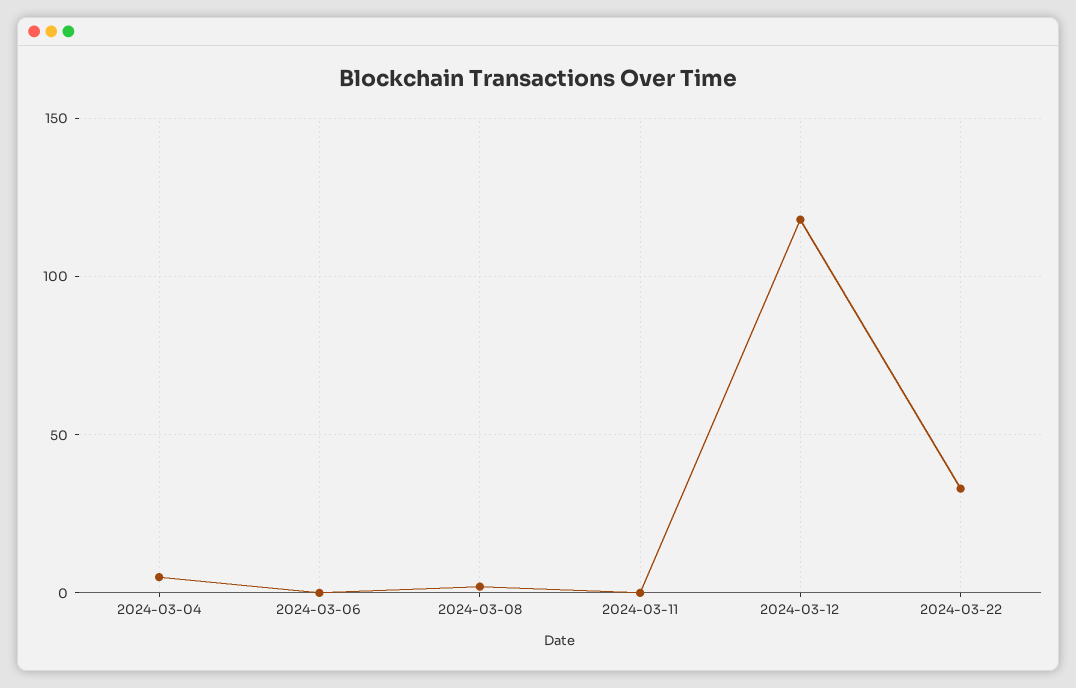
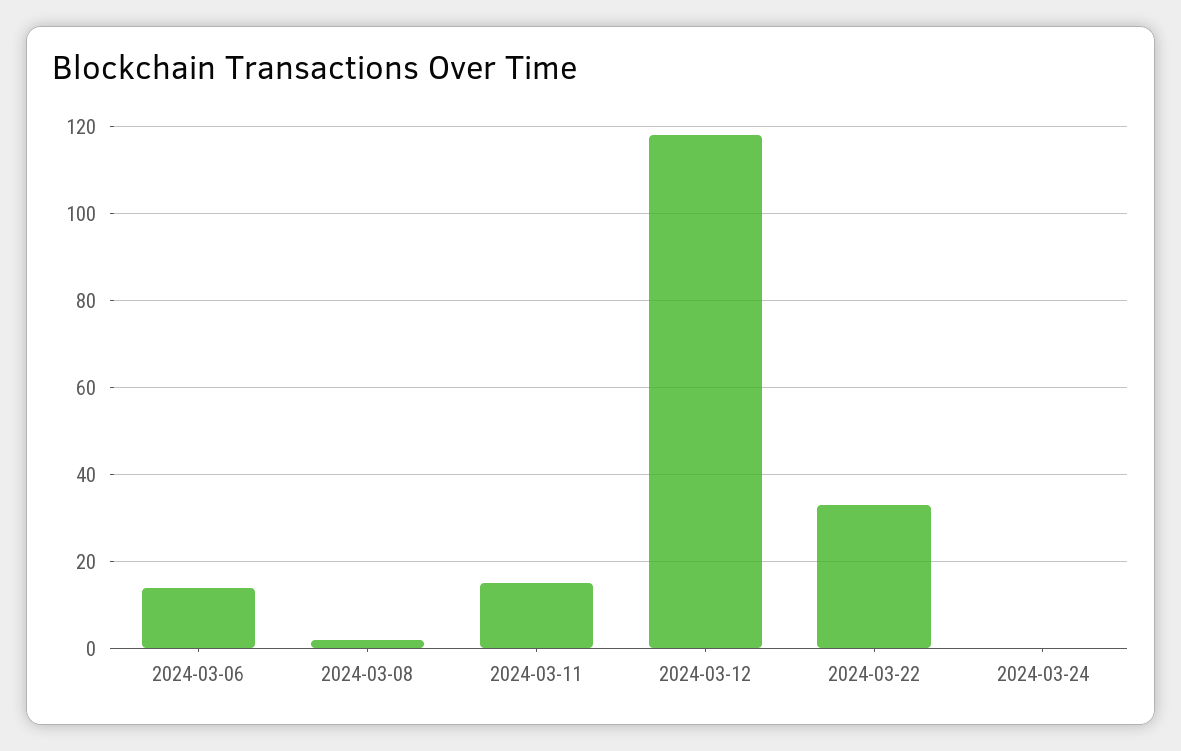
2024-03-04: 5 -> none
2024-03-06: 0 -> 15
2024-03-11: 0 -> 15
2024-03-24: none -> 0

